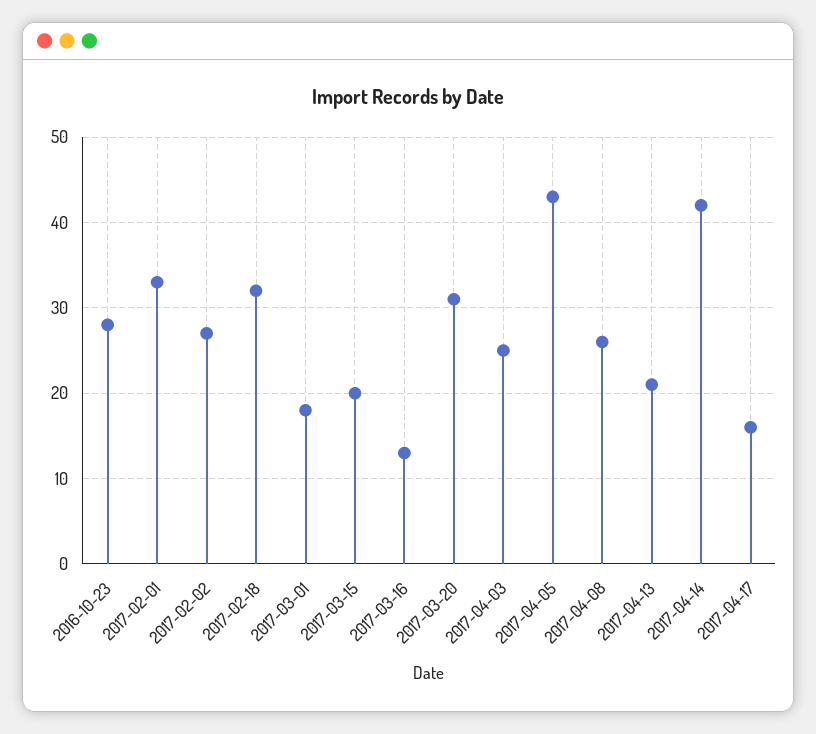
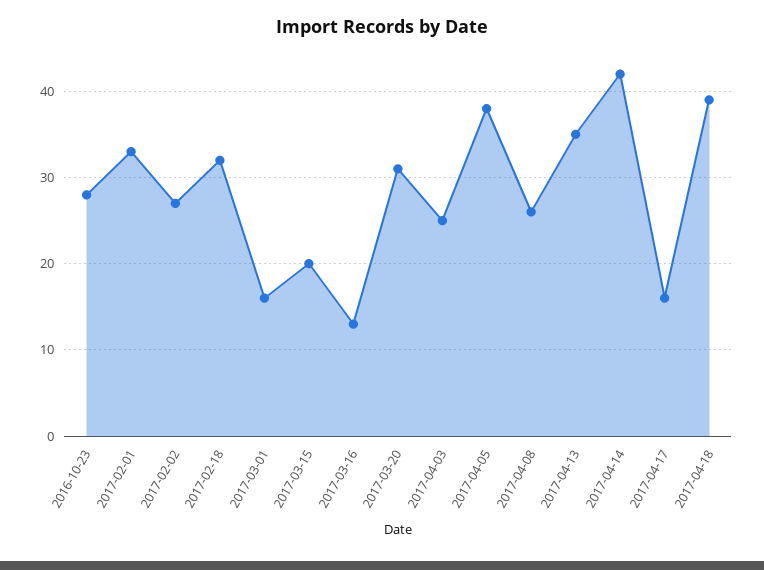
2017-03-01: 18 -> 16
2017-04-05: 43 -> 38
2017-04-13: 21 -> 35
2017-04-18: none -> 39

